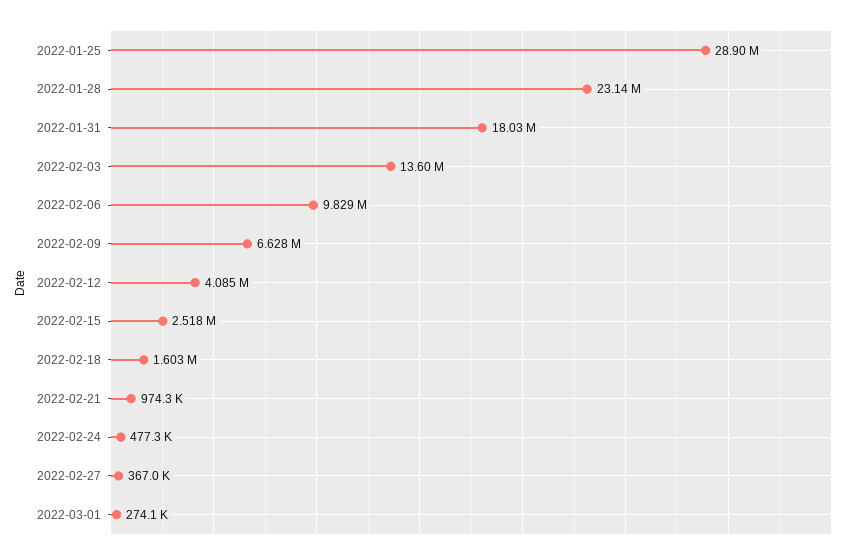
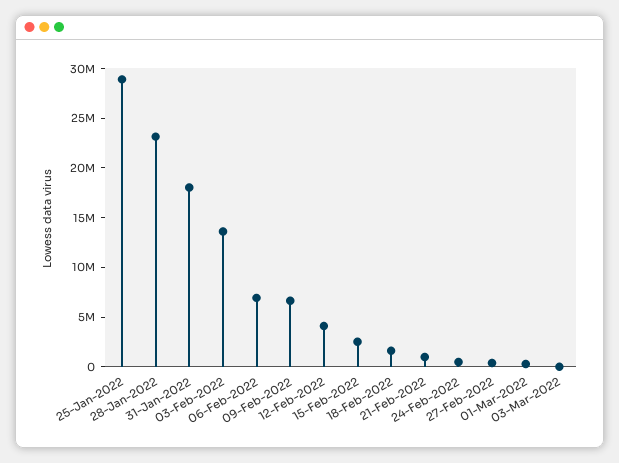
2022-02-06: 9829000 -> 7000000
03-Mar-2022: none -> 0

